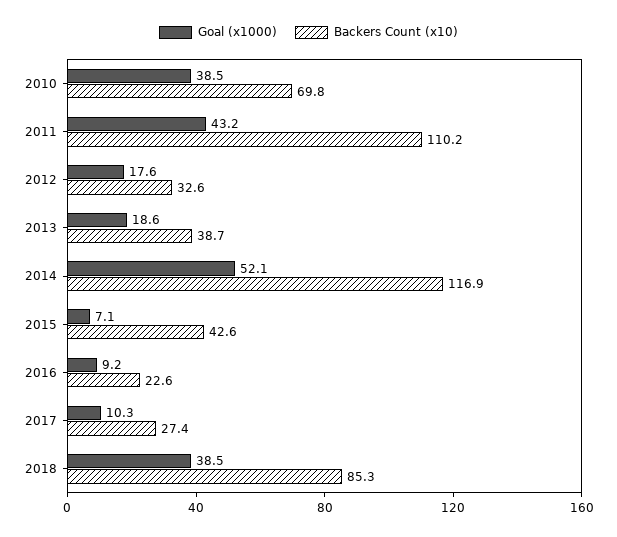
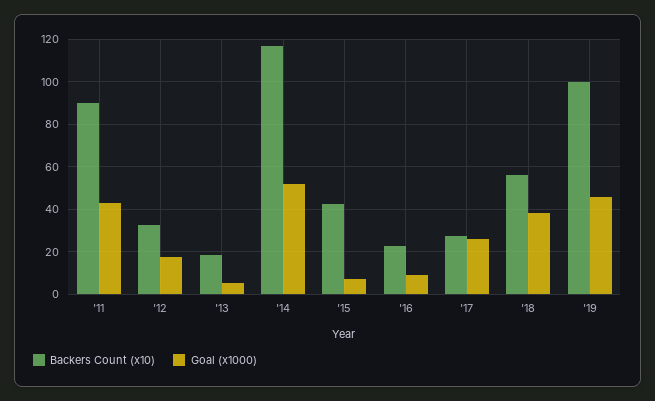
Goal (x1000), 2010: 38.5 -> none
Backers Count (x10), 2010: 69.8 -> none
Backers Count (x10), 2011: 110.2 -> 90
Goal (x1000), 2013: 18.6 -> 5
Backers Count (x10), 2013: 38.7 -> 20
Goal (x1000), 2017: 10.3 -> 25
Backers Count (x10), 2018: 85.3 -> 55
Backers Count (x10), '19: none -> 100
Goal (x1000), '19: none -> 45

